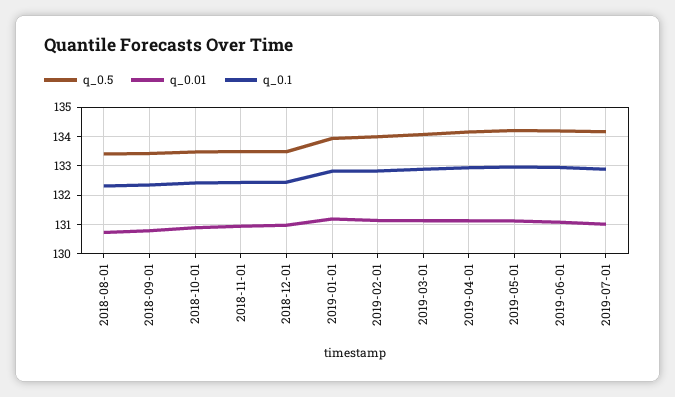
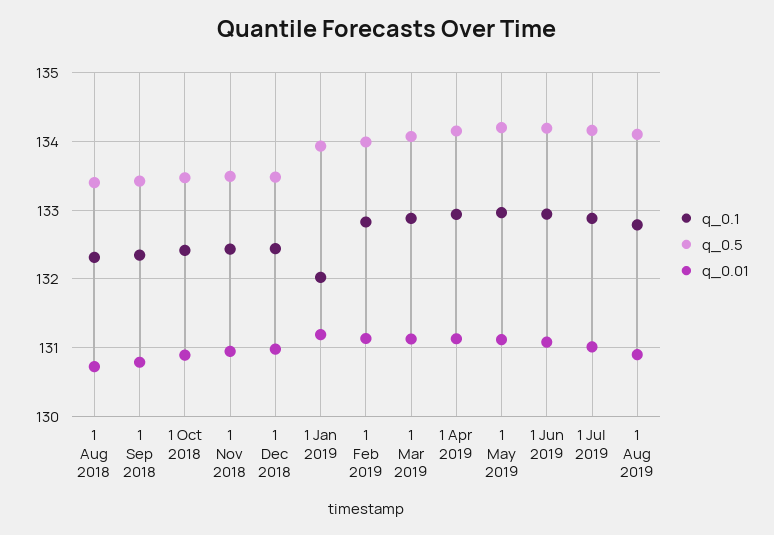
q_0.1, 2019-01-01: 132.75 -> 132
q_0.1, 1 Aug 2019: none -> 132.8
q_0.5, 1 Aug 2019: none -> 134.1
q_0.01, 1 Aug 2019: none -> 130.9

